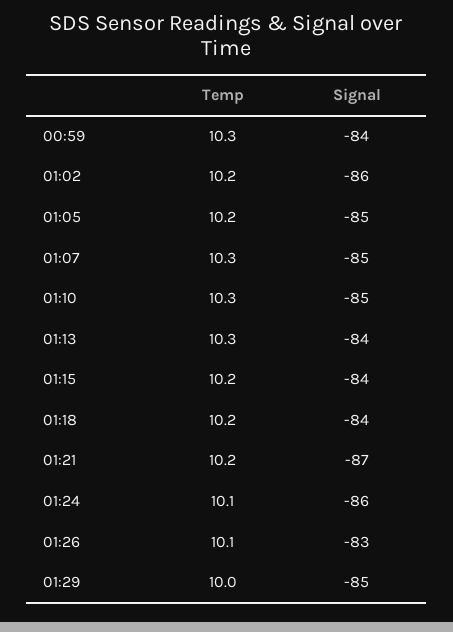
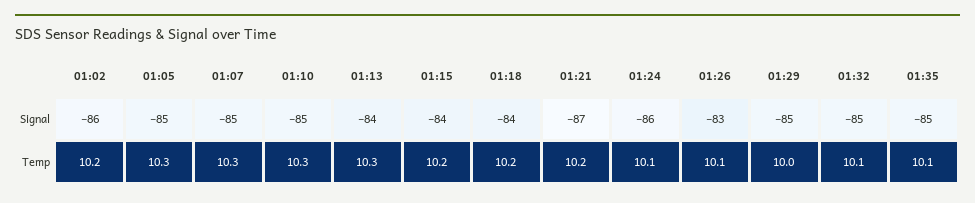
Temp, 00:59: 10.3 -> none
Signal, 00:59: -84 -> none
Temp, 01:05: 10.2 -> 10.3
Signal, 01:32: none -> -85
Signal, 01:35: none -> -85
Temp, 01:32: none -> 10.1
Temp, 01:35: none -> 10.1

